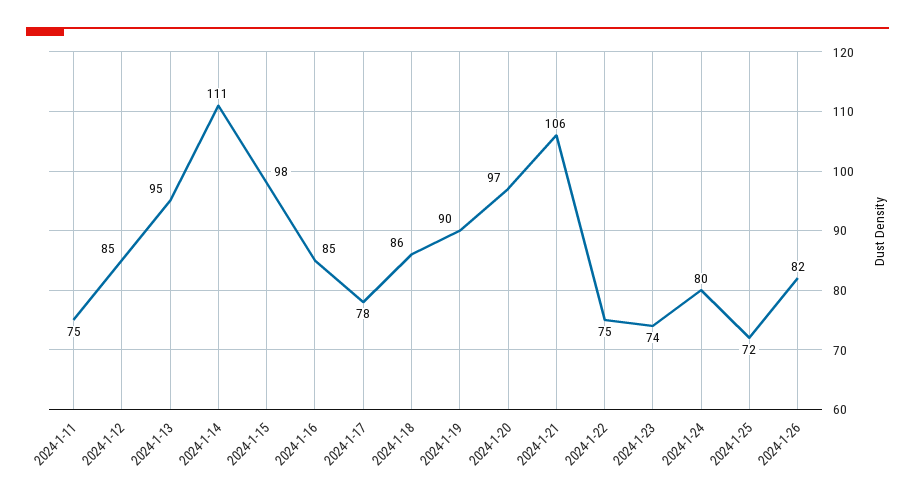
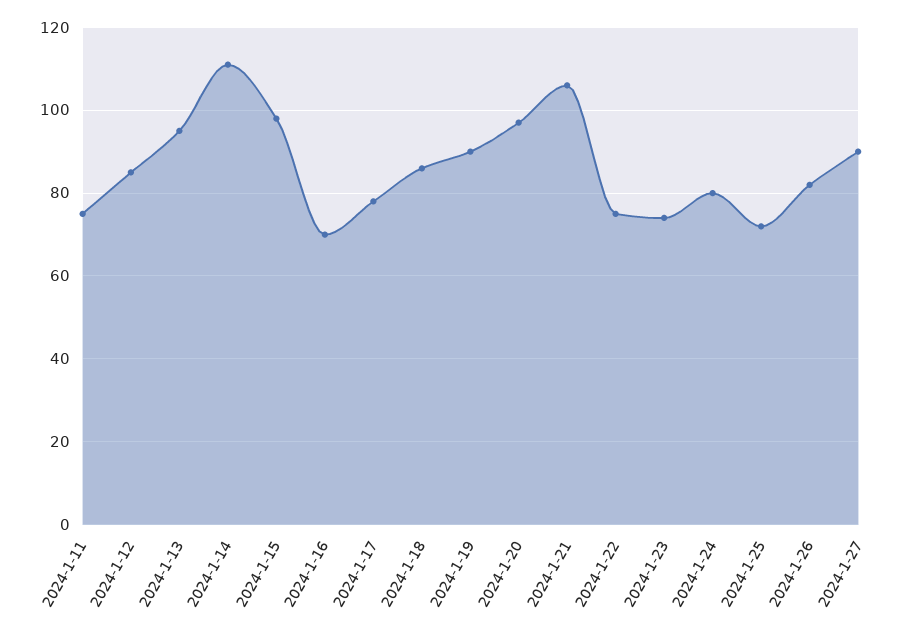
2024-1-16: 85 -> 70
2024-1-27: none -> 90

